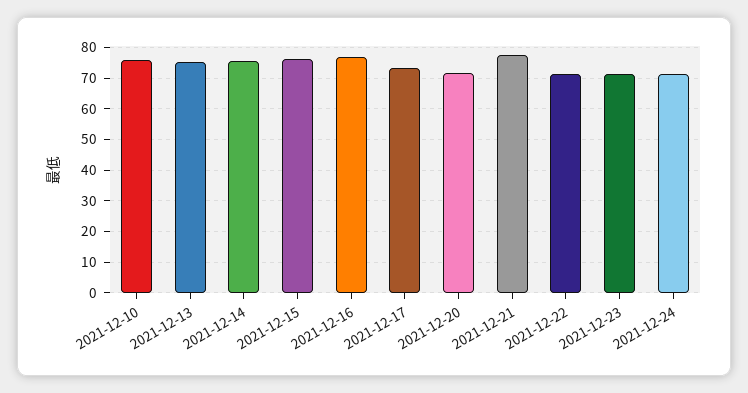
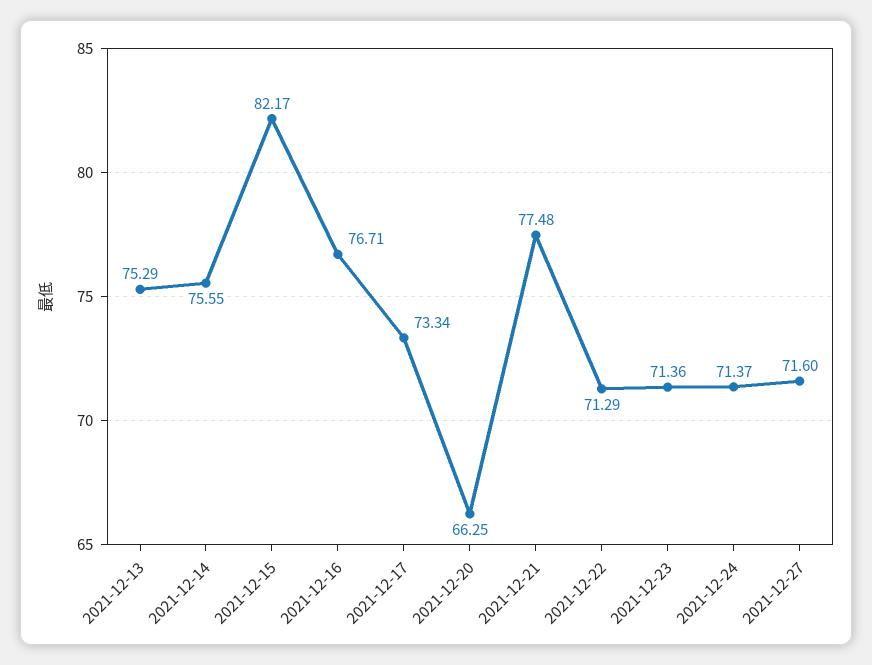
2021-12-10: 76 -> none
2021-12-15: 76 -> 82.17
2021-12-20: 72 -> 66.25
2021-12-27: none -> 71.6

